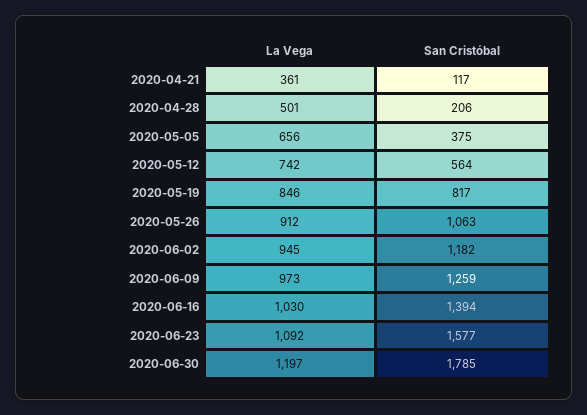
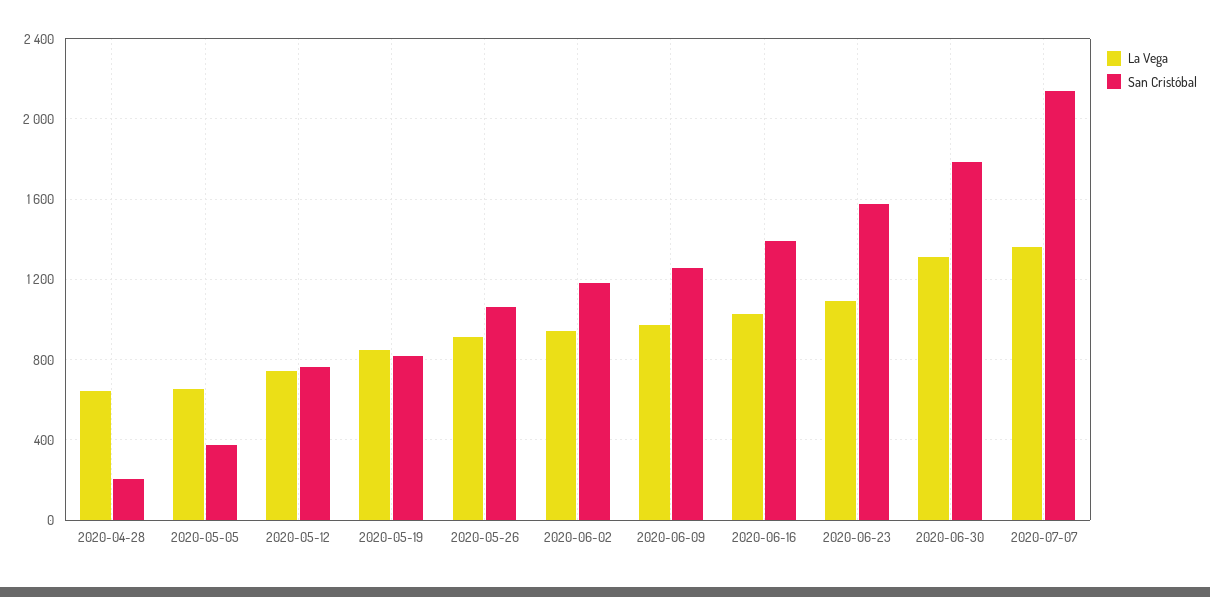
La Vega, 2020-04-21: 361 -> none
San Cristóbal, 2020-04-21: 117 -> none
La Vega, 2020-04-28: 501 -> 650
San Cristóbal, 2020-05-12: 564 -> 750
La Vega, 2020-06-30: 1197 -> 1300
La Vega, 2020-07-07: none -> 1350
San Cristóbal, 2020-07-07: none -> 2150

